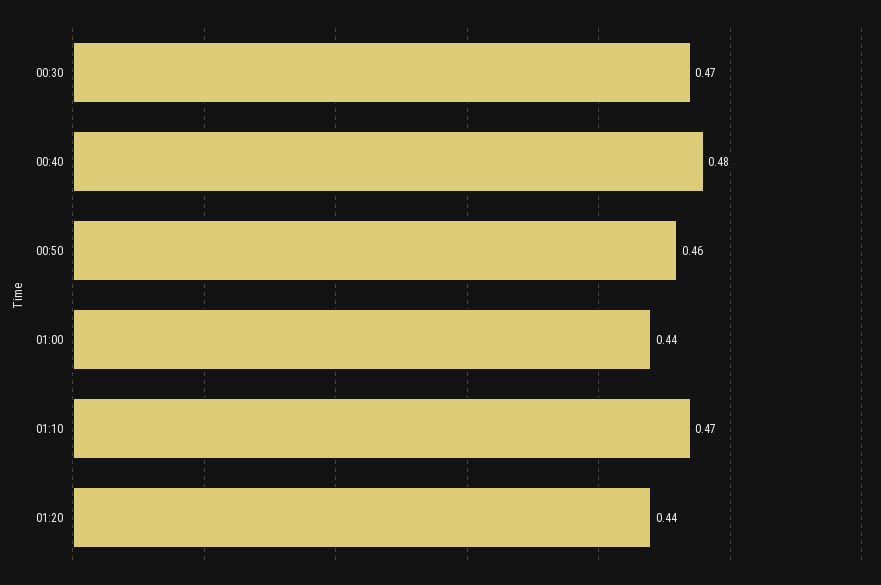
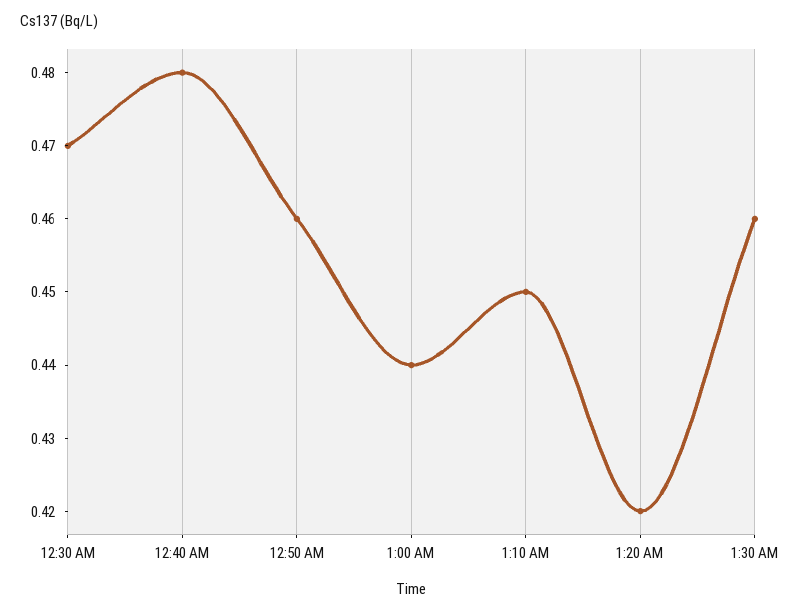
01:10: 0.47 -> 0.45
01:20: 0.44 -> 0.42
1:30 AM: none -> 0.46

